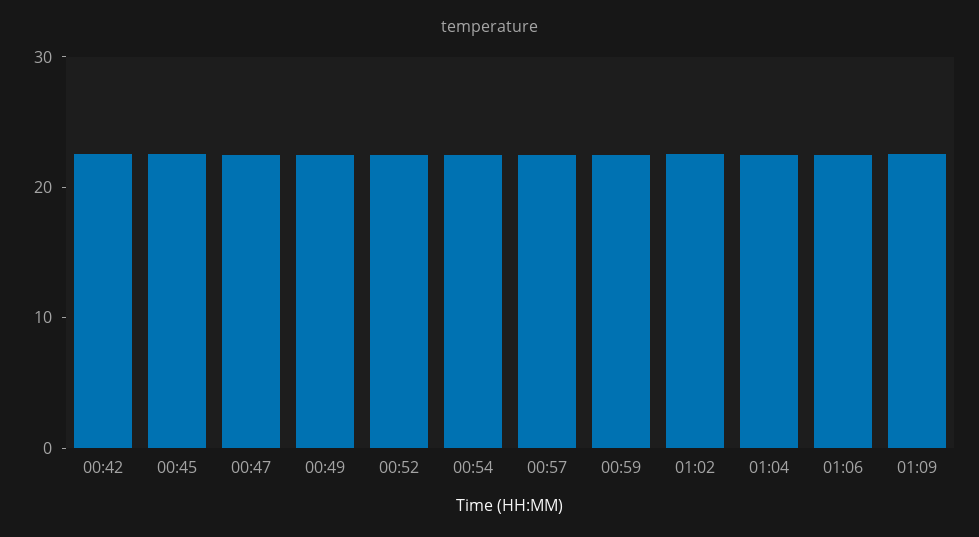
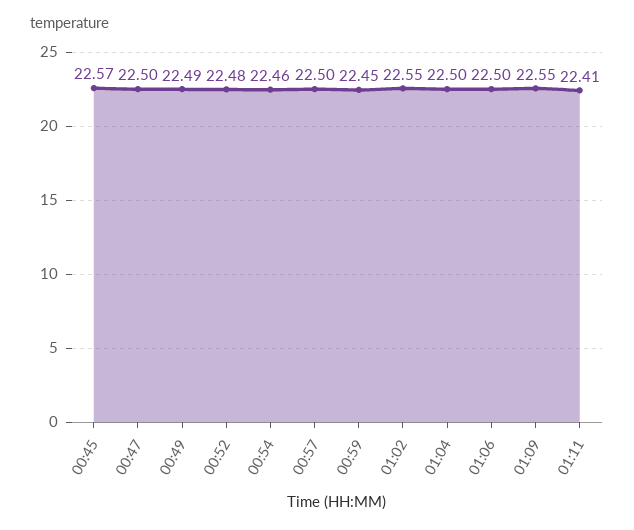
00:42: 22 -> none
01:11: none -> 22.41

